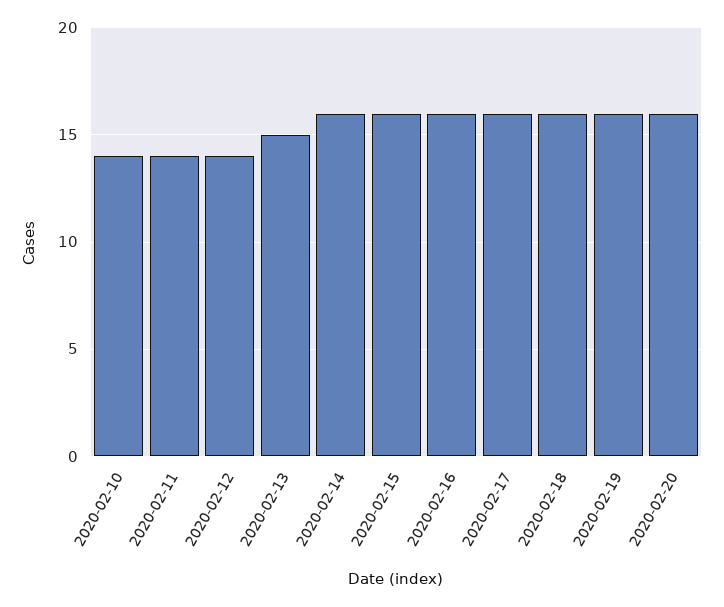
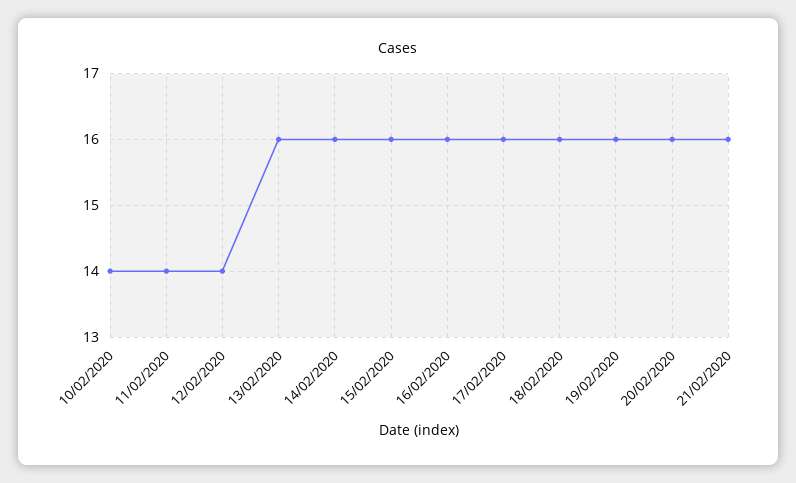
2020-02-13: 15 -> 16
21/02/2020: none -> 16

